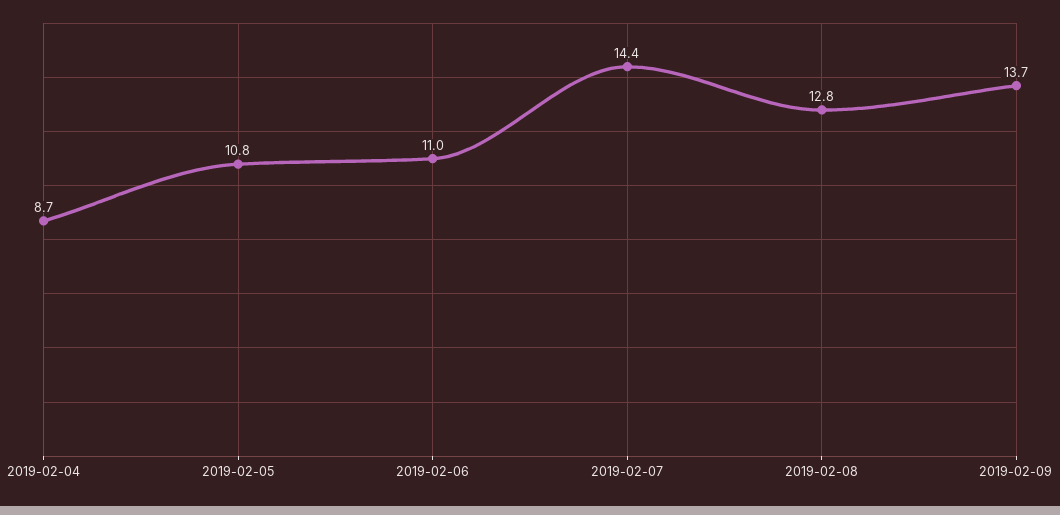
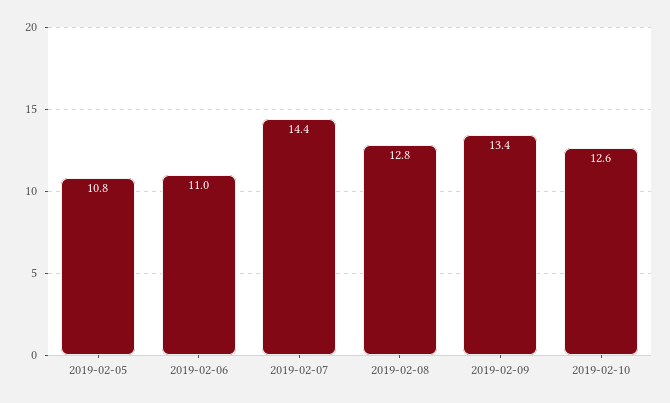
2019-02-04: 8.7 -> none
2019-02-09: 13.7 -> 13.4
2019-02-10: none -> 12.6

